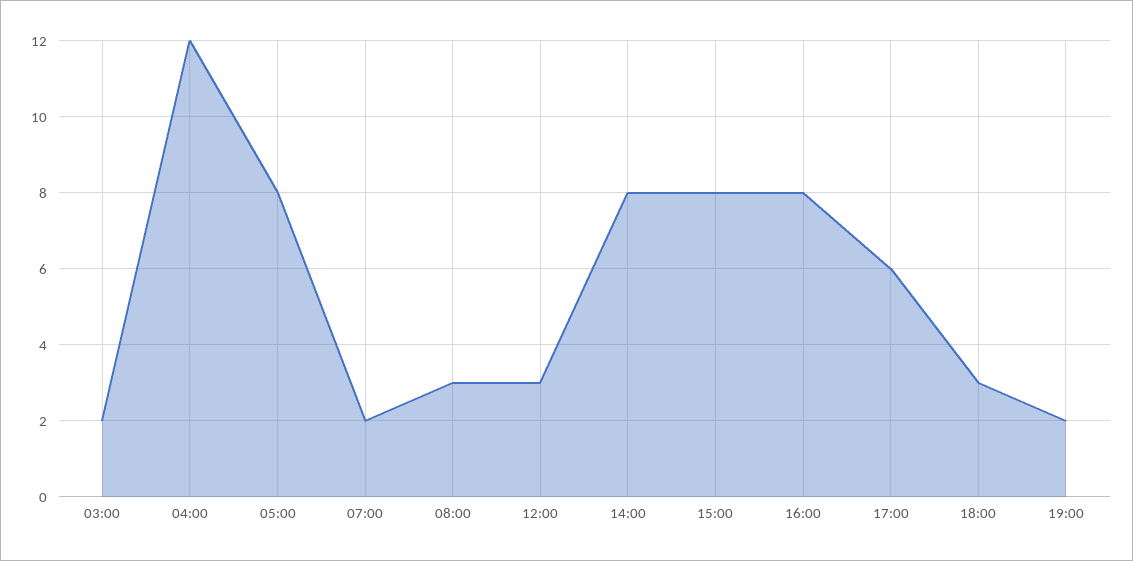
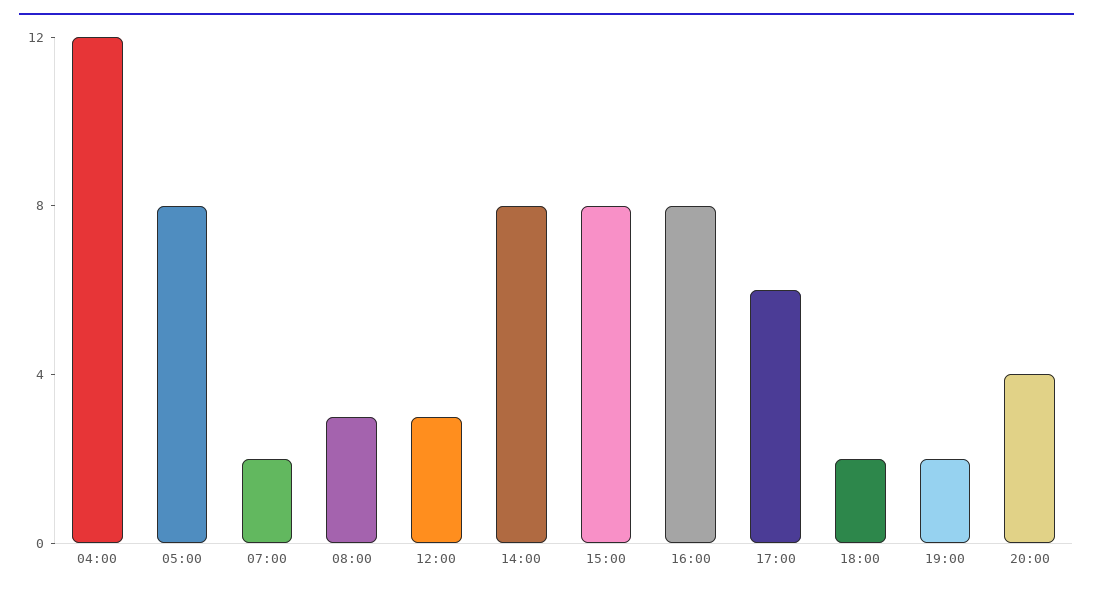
03:00: 2 -> none
18:00: 3 -> 2
20:00: none -> 4

